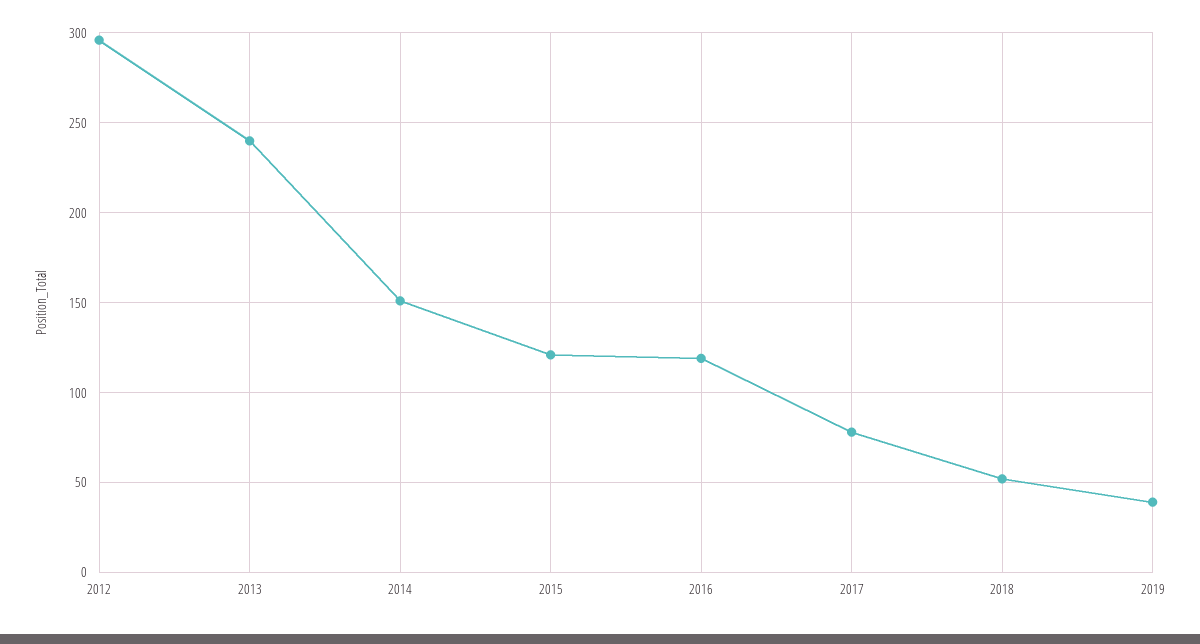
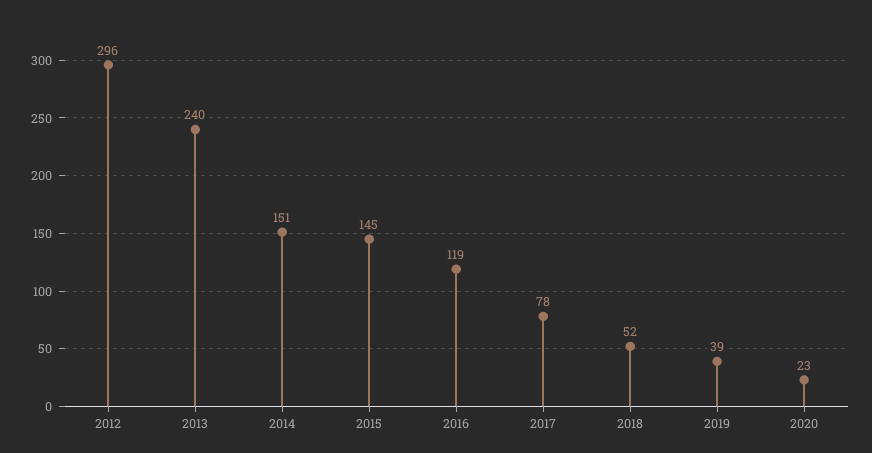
2015: 120 -> 145
2020: none -> 23

